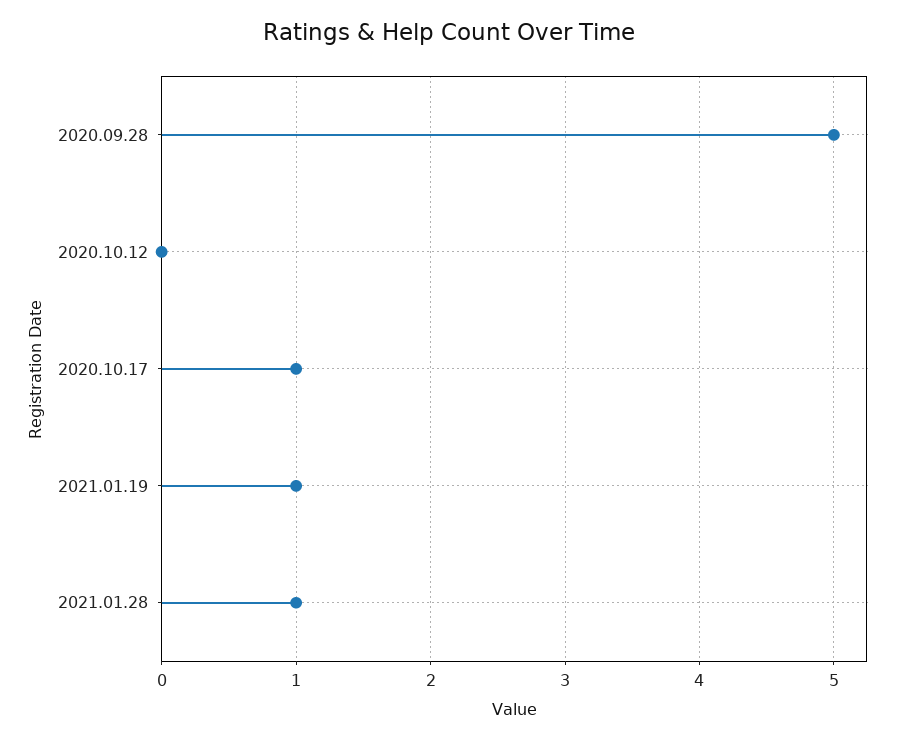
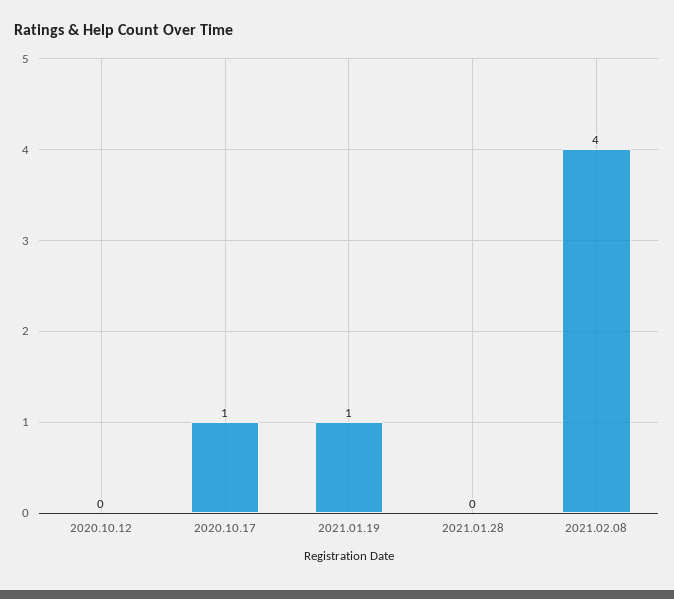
2020.09.28: 5 -> none
2021.01.28: 1 -> 0
2021.02.08: none -> 4

